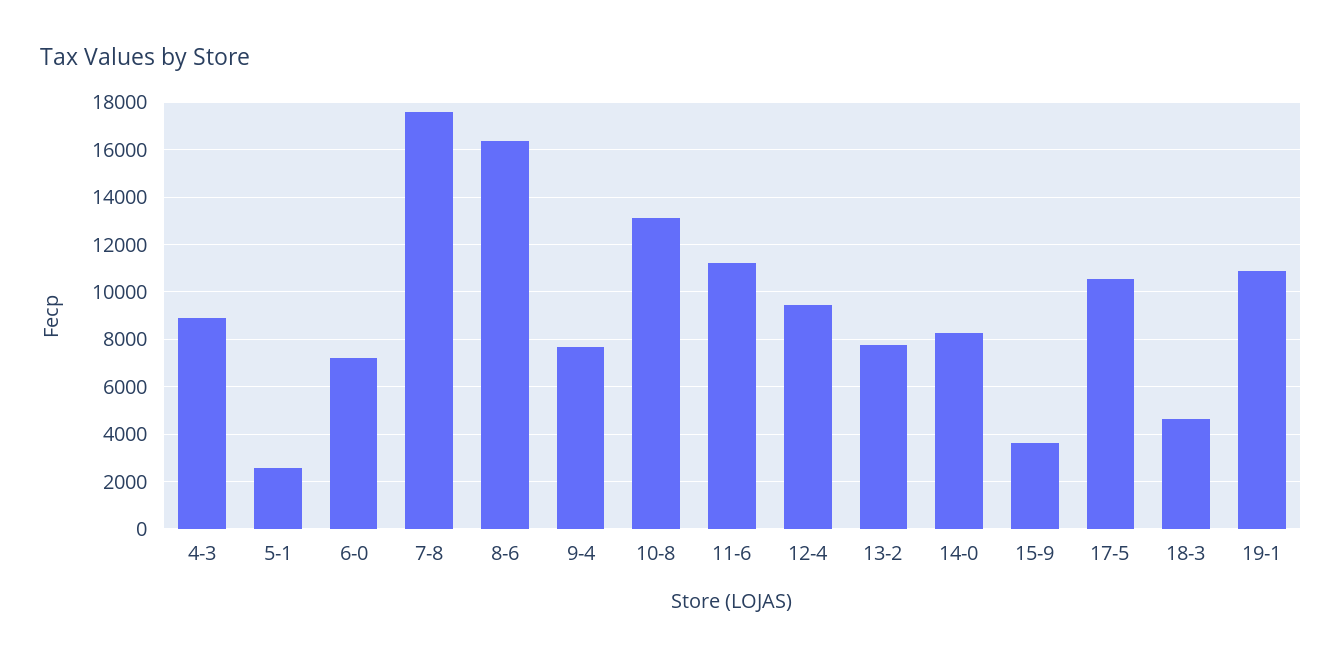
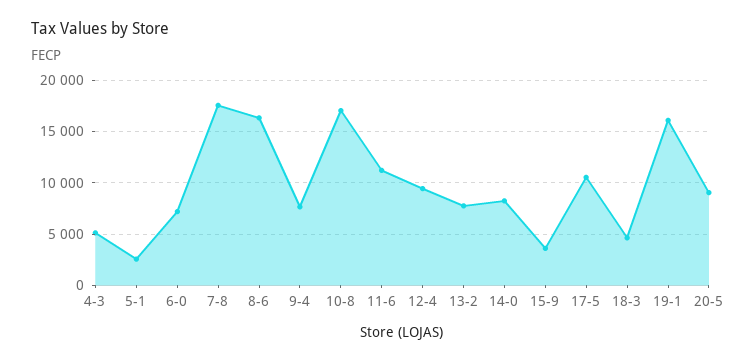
4-3: 9000 -> 5000
10-8: 13000 -> 17000
19-1: 11000 -> 16000
20-5: none -> 9000

